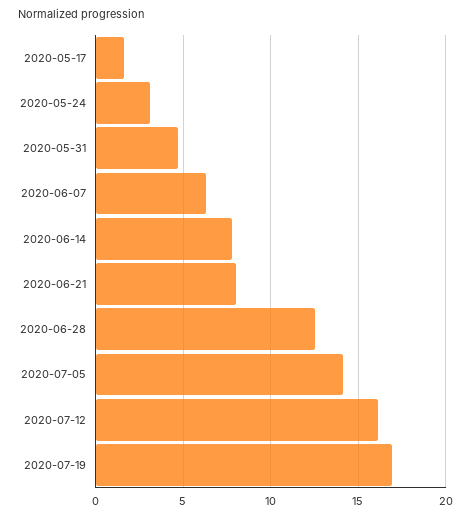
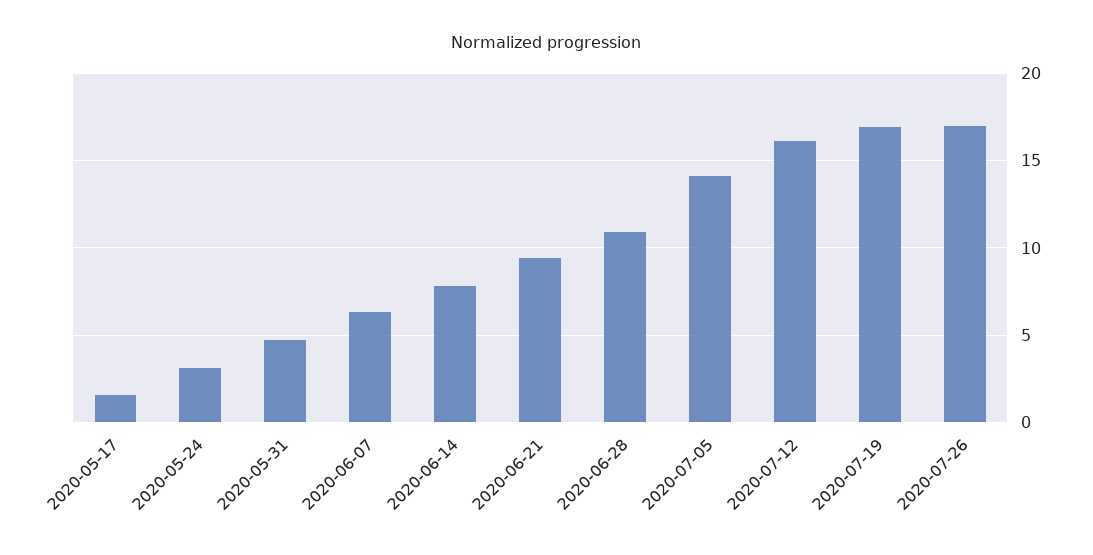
2020-06-21: 8 -> 9.5
2020-06-28: 12.5 -> 11
2020-07-26: none -> 17

